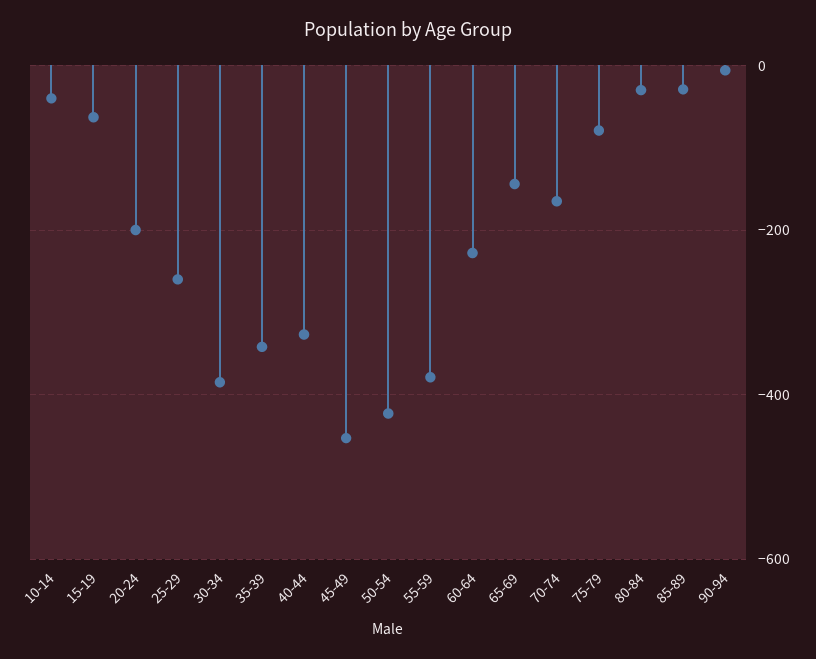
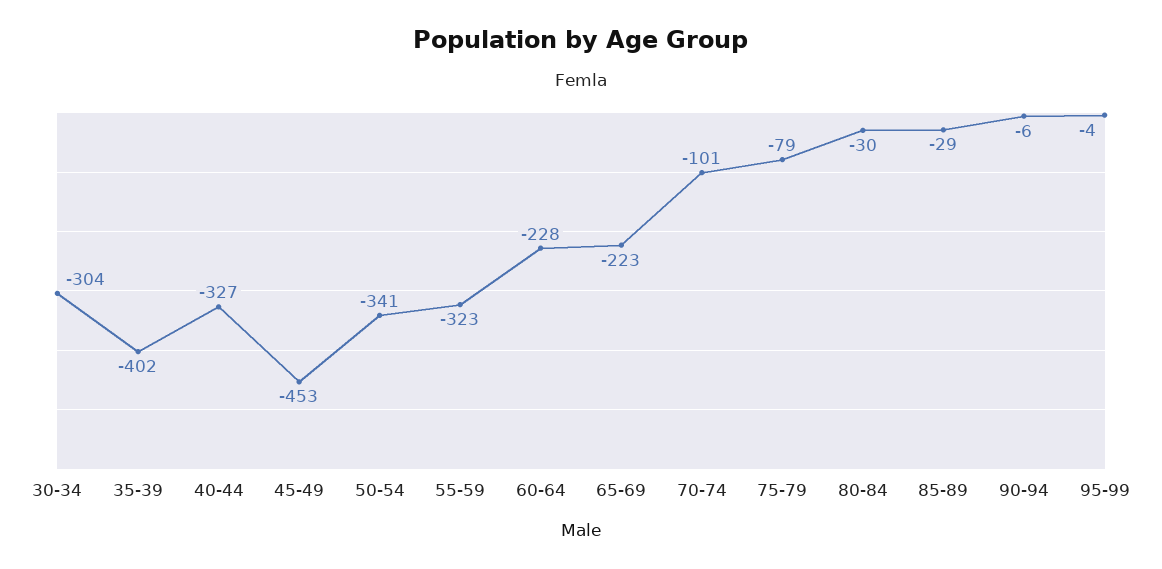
10-14: -40 -> none
15-19: -60 -> none
20-24: -200 -> none
25-29: -260 -> none
30-34: -380 -> -304
35-39: -340 -> -402
50-54: -420 -> -341
55-59: -380 -> -323
65-69: -140 -> -223
70-74: -160 -> -101
95-99: none -> -4

